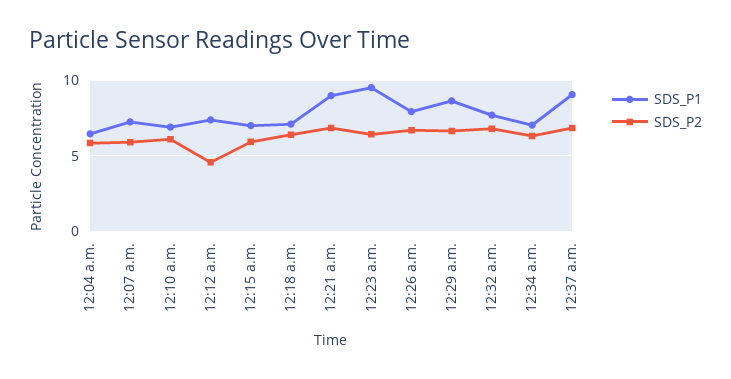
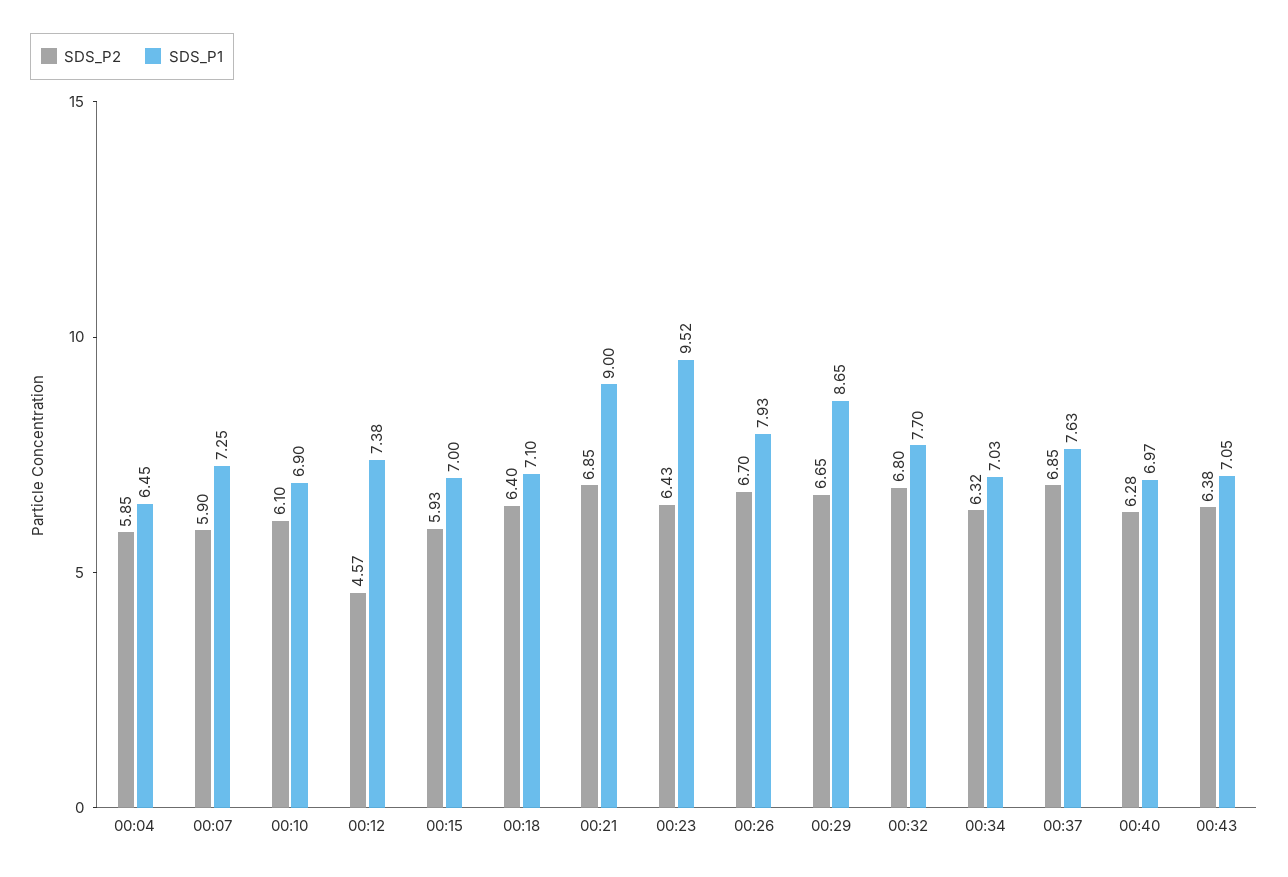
SDS_P1, 12:37 a.m.: 9 -> 7.63
SDS_P2, 00:40: none -> 6.28
SDS_P1, 00:40: none -> 6.97
SDS_P2, 00:43: none -> 6.38
SDS_P1, 00:43: none -> 7.05

